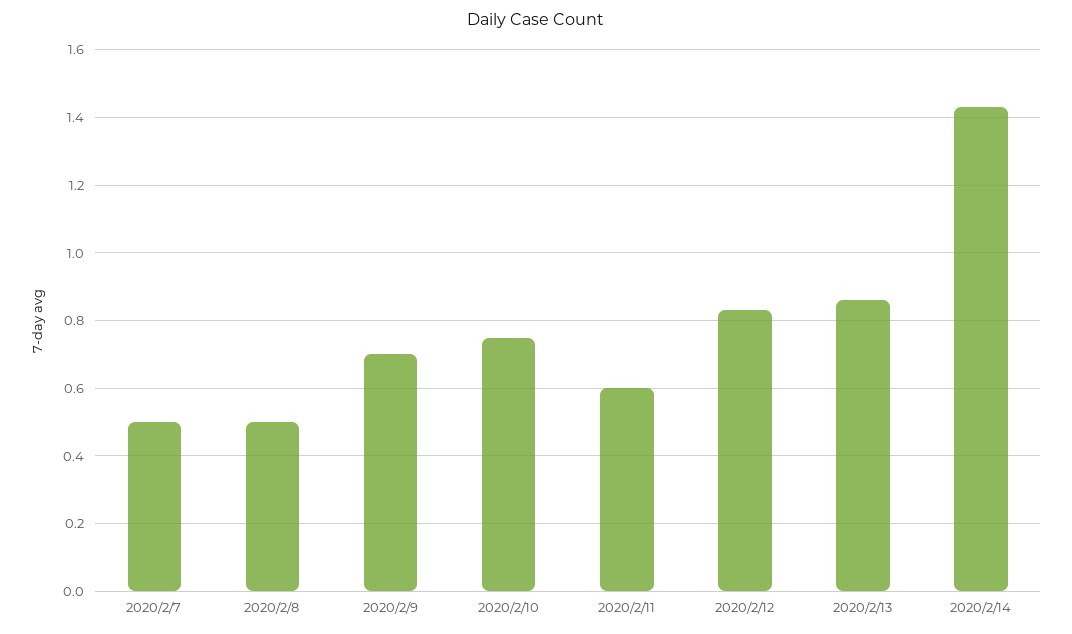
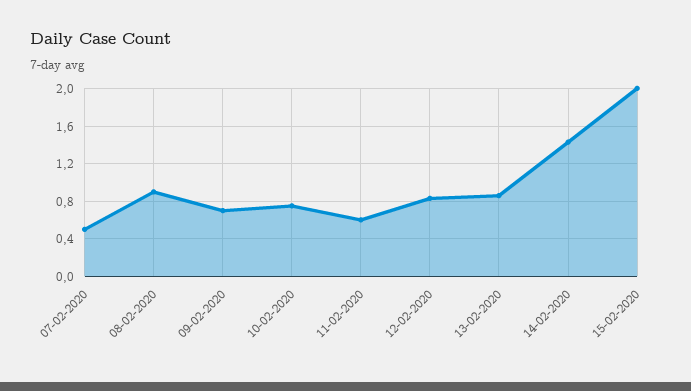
2020/2/8: 0.5 -> 0.9
15-02-2020: none -> 2

